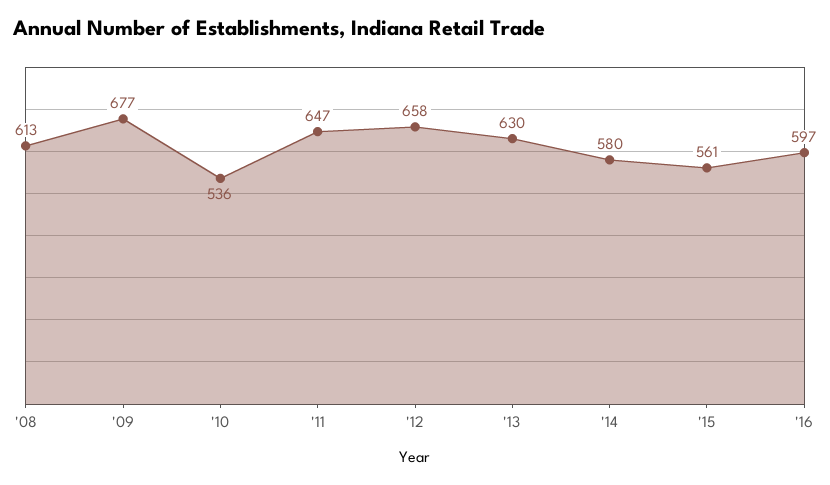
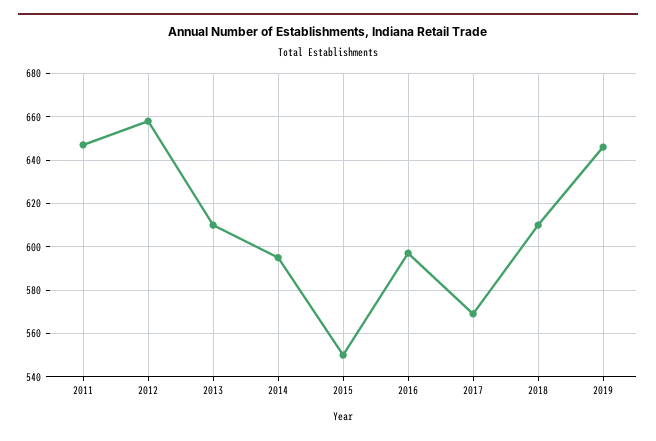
'08: 613 -> none
'09: 677 -> none
'10: 536 -> none
'13: 630 -> 610
'14: 580 -> 595
'15: 561 -> 550
2017: none -> 570
2018: none -> 610
2019: none -> 645

